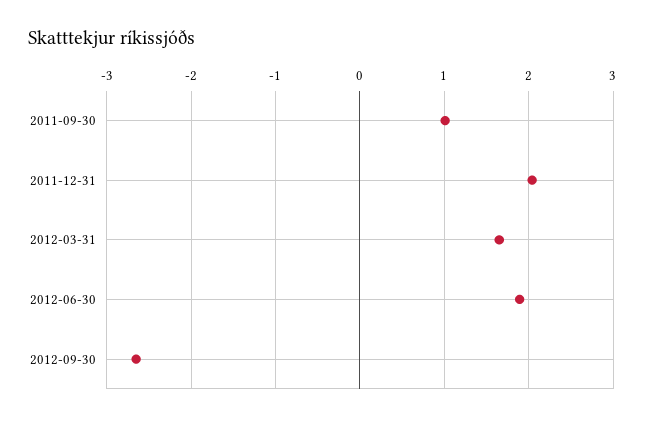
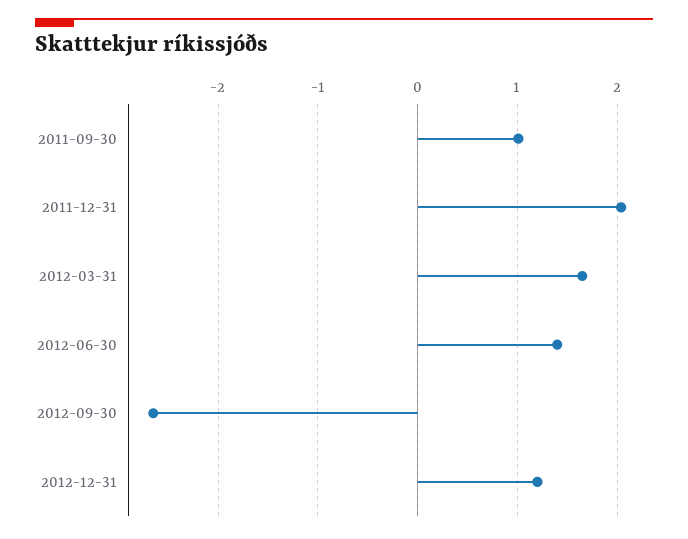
2012-06-30: 1.9 -> 1.4
2012-12-31: none -> 1.2

